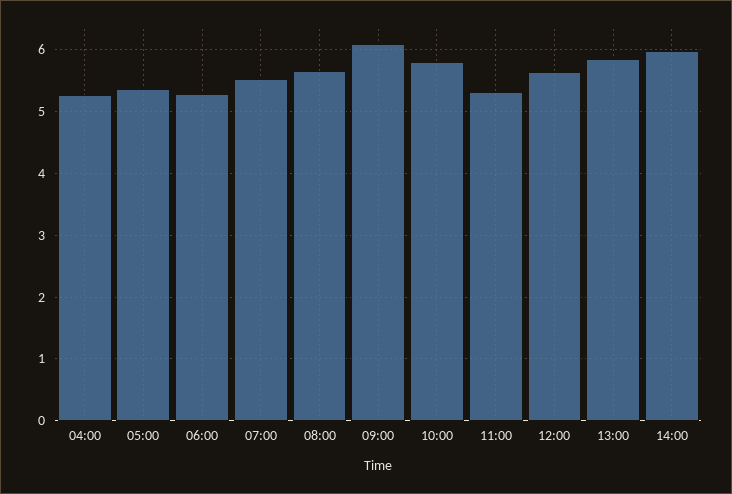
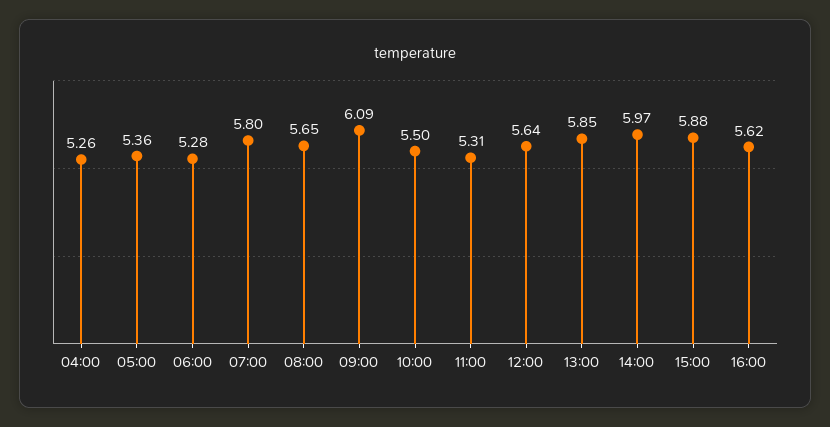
07:00: 5.5 -> 5.8
10:00: 5.8 -> 5.5
15:00: none -> 5.88
16:00: none -> 5.62

